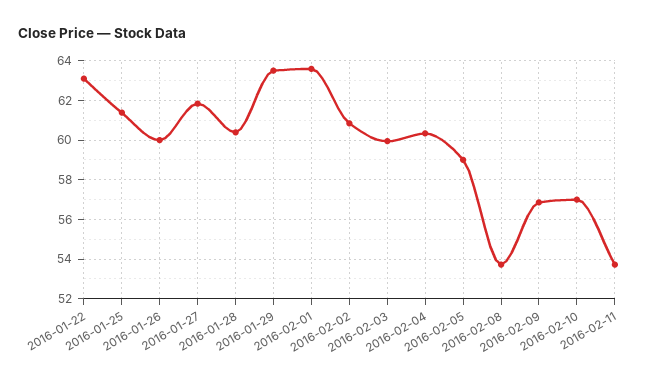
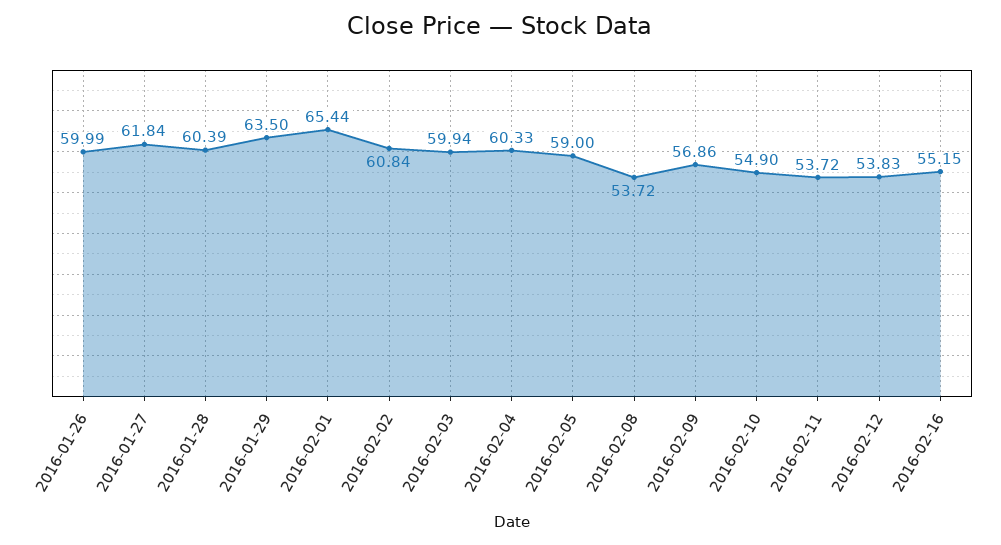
2016-01-22: 63 -> none
2016-01-25: 61.5 -> none
2016-02-01: 63.5 -> 65.44
2016-02-10: 57 -> 54.9
2016-02-12: none -> 53.83
2016-02-16: none -> 55.15

